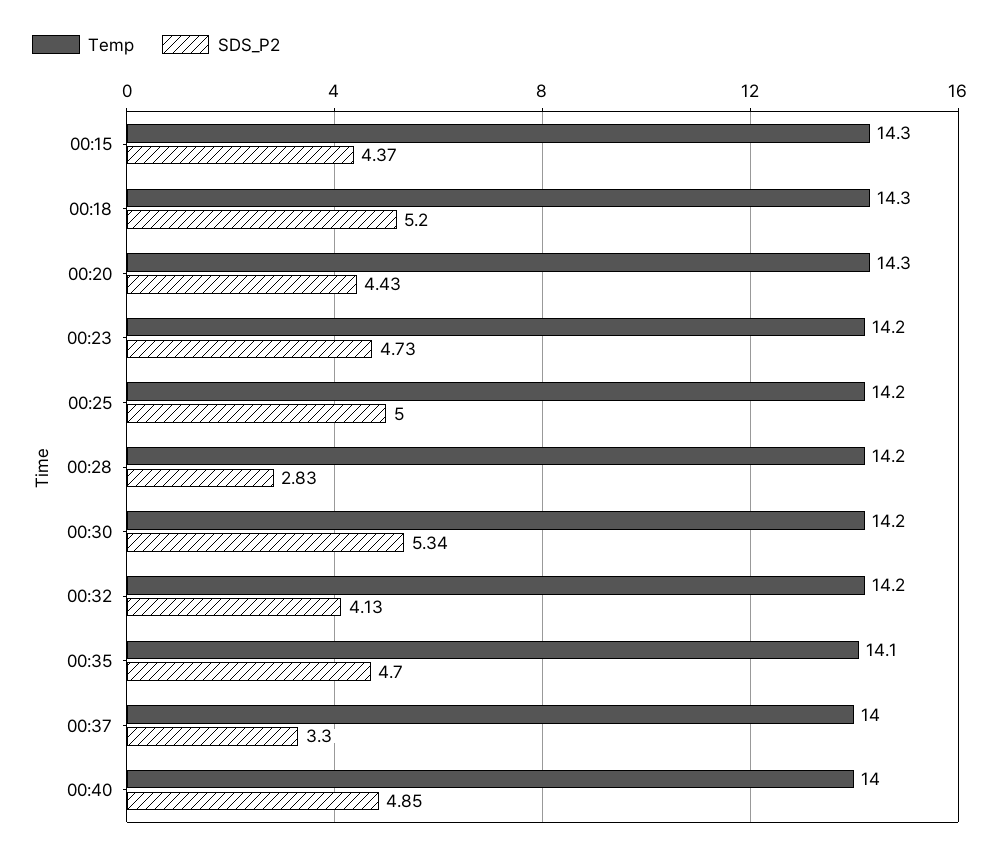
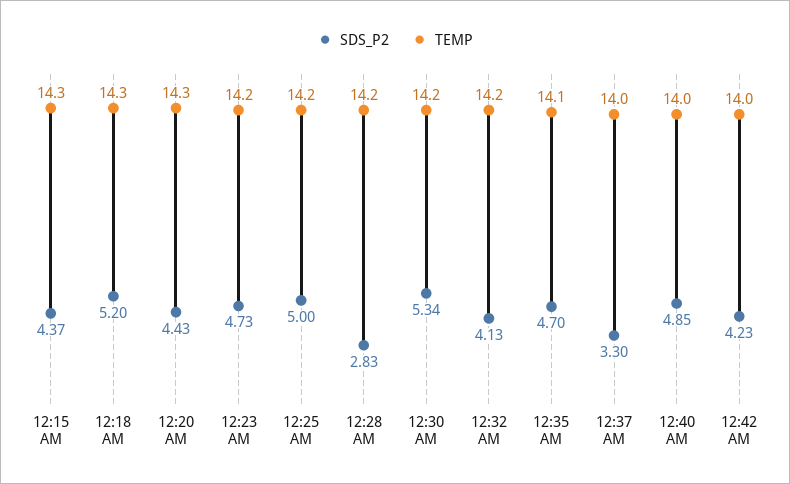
SDS_P2, 12:42 AM: none -> 4.23
Temp, 12:42 AM: none -> 14

